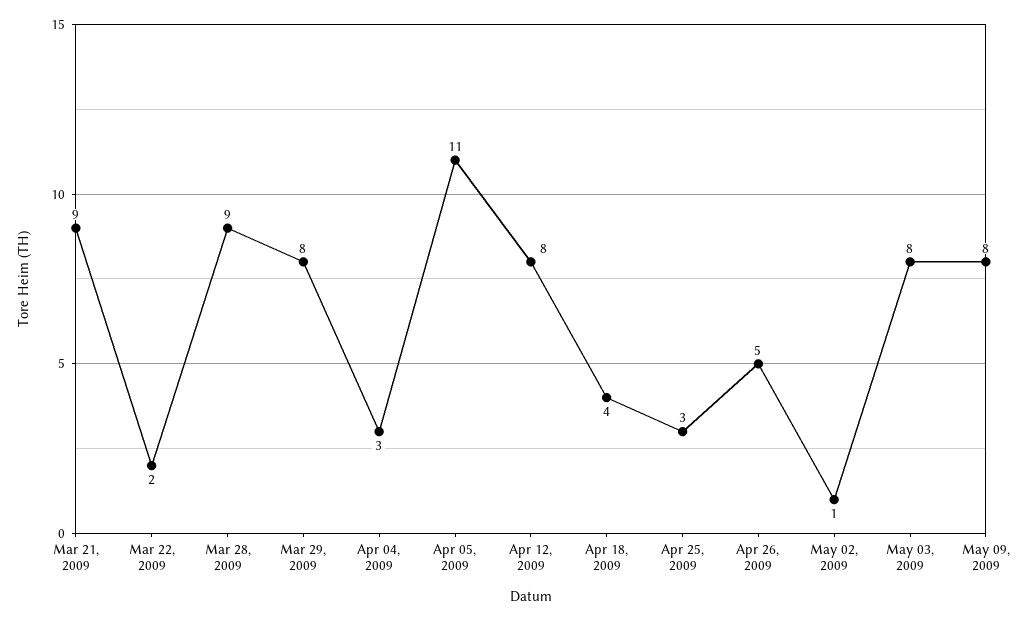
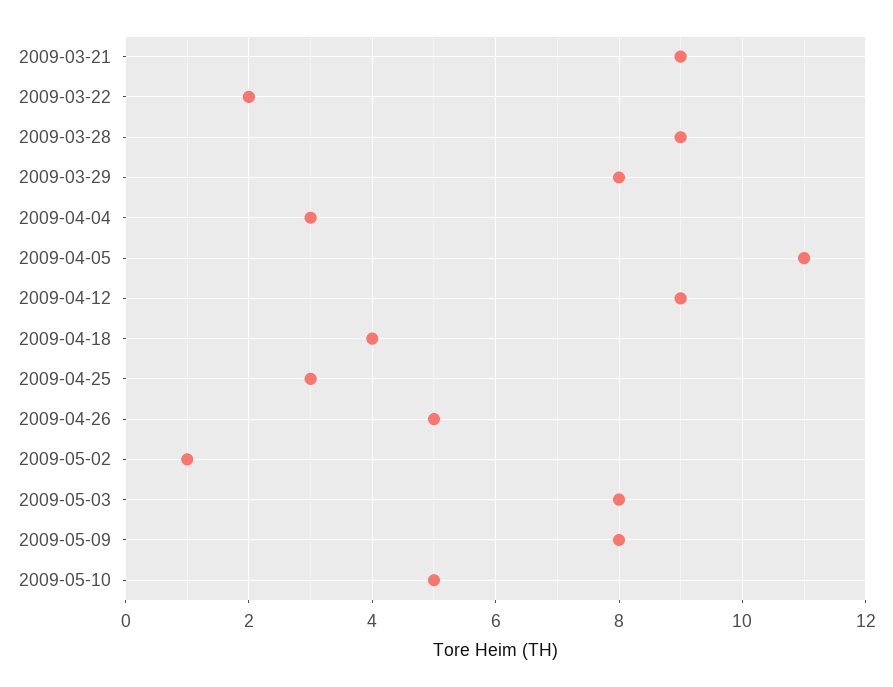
Apr 12, 2009: 8 -> 9
2009-05-10: none -> 5

